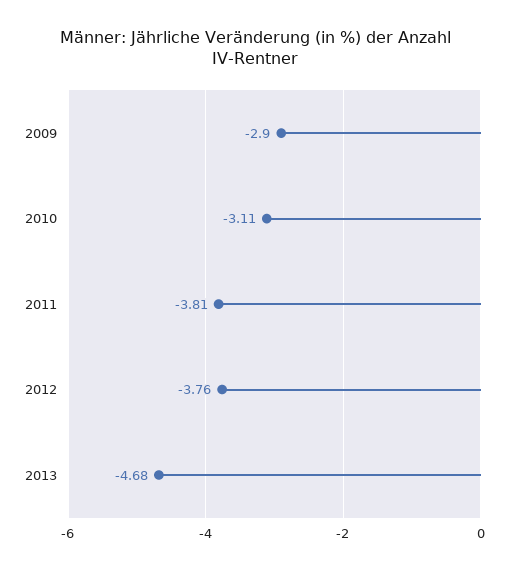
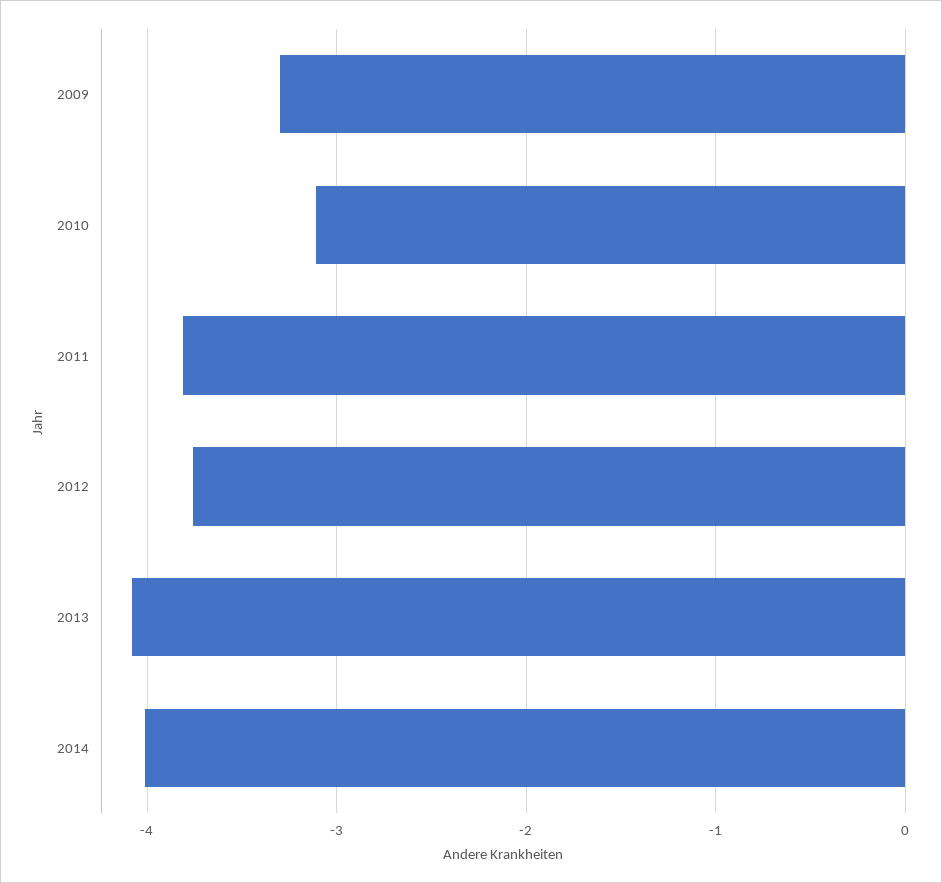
2009: -2.9 -> -3.3
2013: -4.68 -> -4.1
2014: none -> -4

